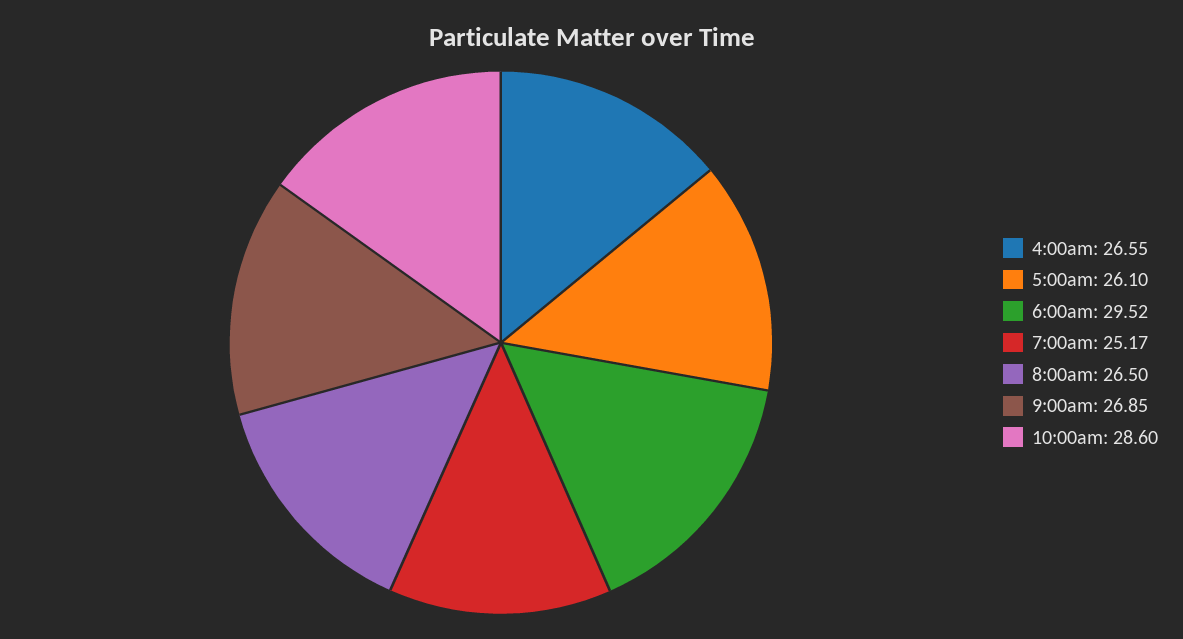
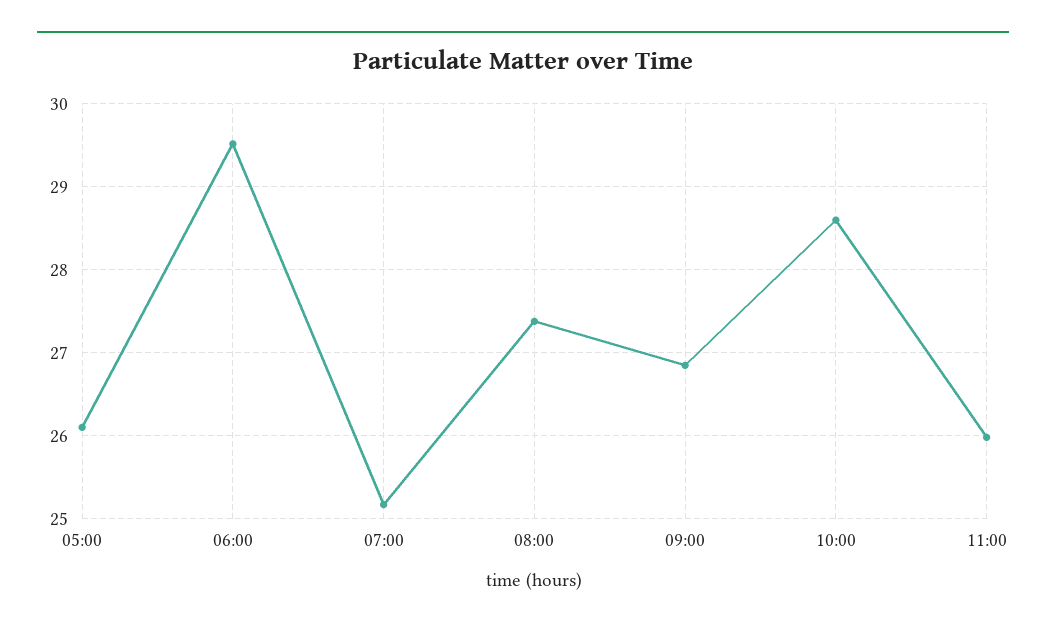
4:00am: 26.55 -> none
8:00am: 26.5 -> 27.4
11:00: none -> 26

